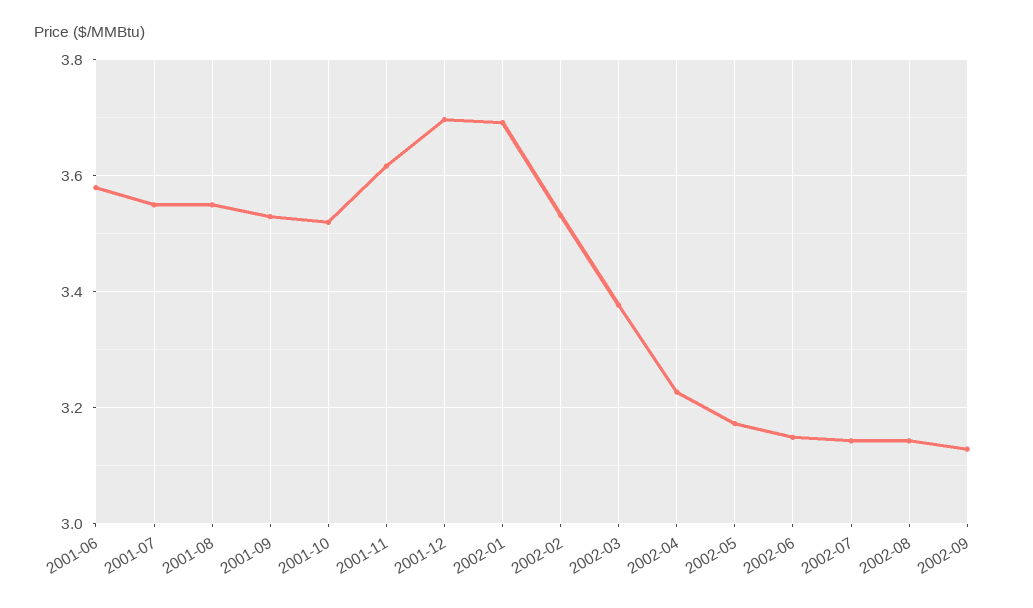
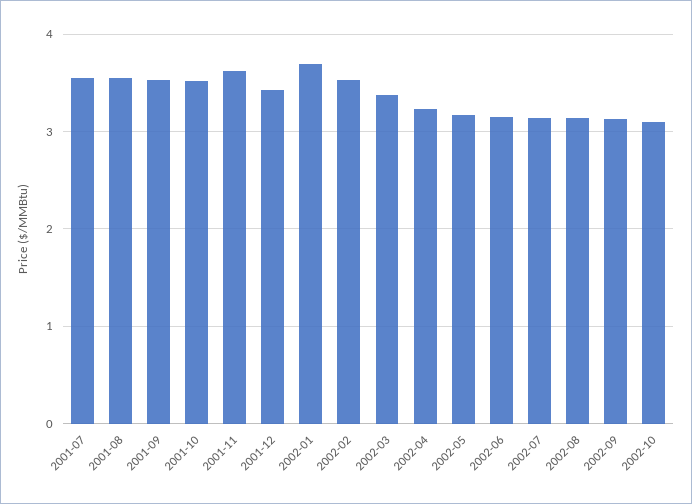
2001-06: 3.58 -> none
2001-12: 3.7 -> 3.4
2002-10: none -> 3.1

